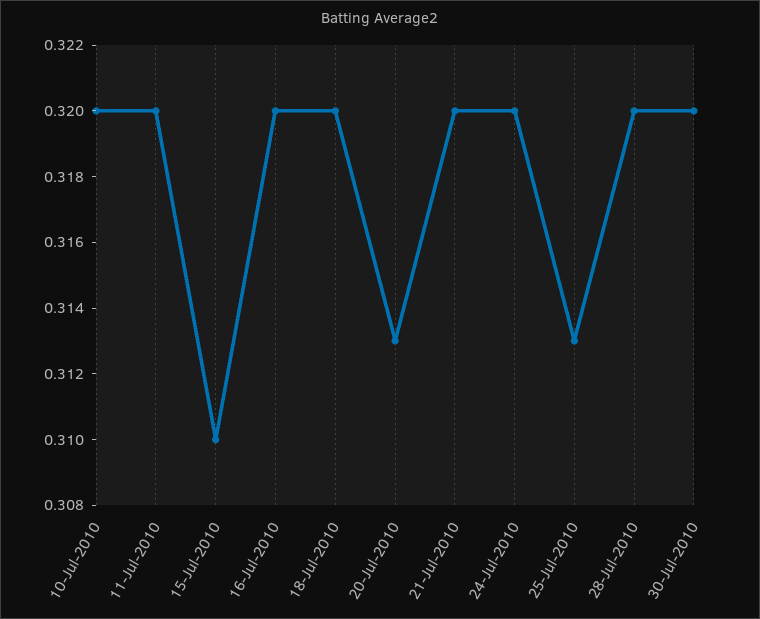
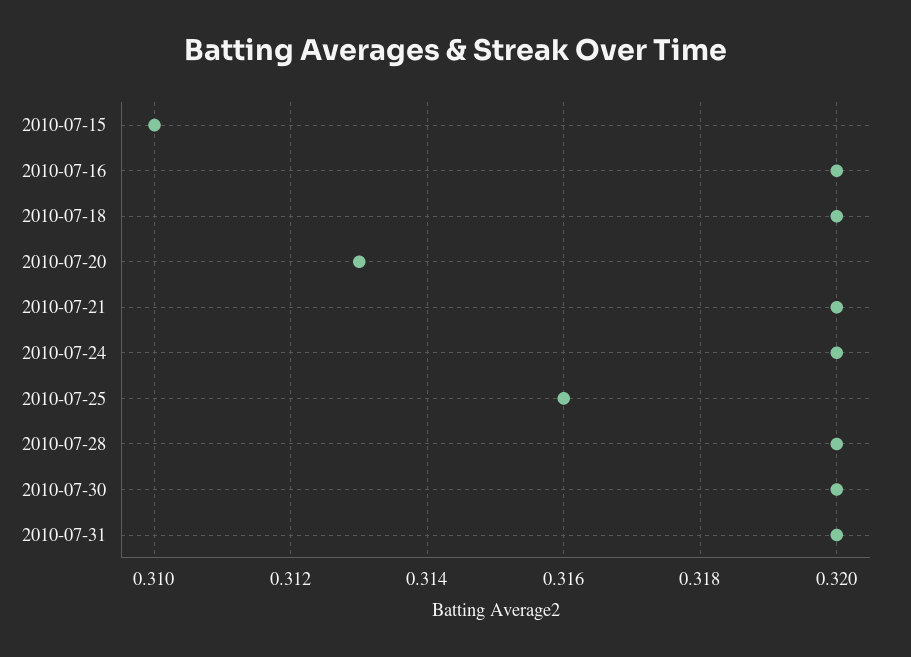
10-Jul-2010: 0.32 -> none
11-Jul-2010: 0.32 -> none
25-Jul-2010: 0.313 -> 0.316
2010-07-31: none -> 0.32

